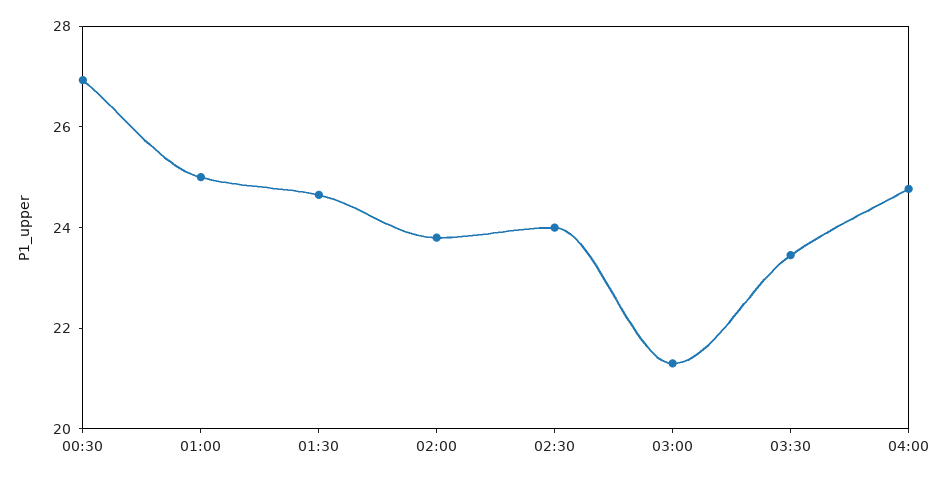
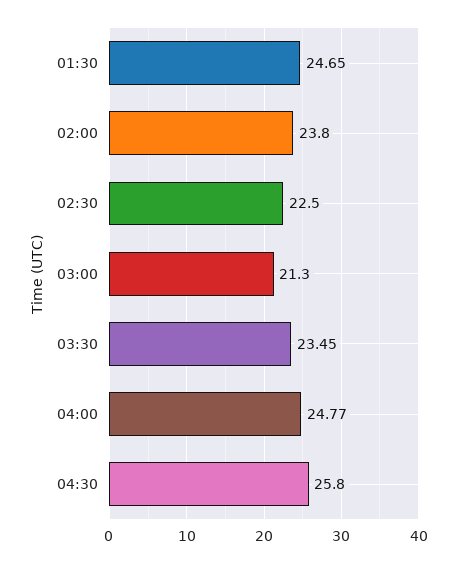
00:30: 27 -> none
01:00: 25 -> none
02:30: 24 -> 22.5
04:30: none -> 25.8

